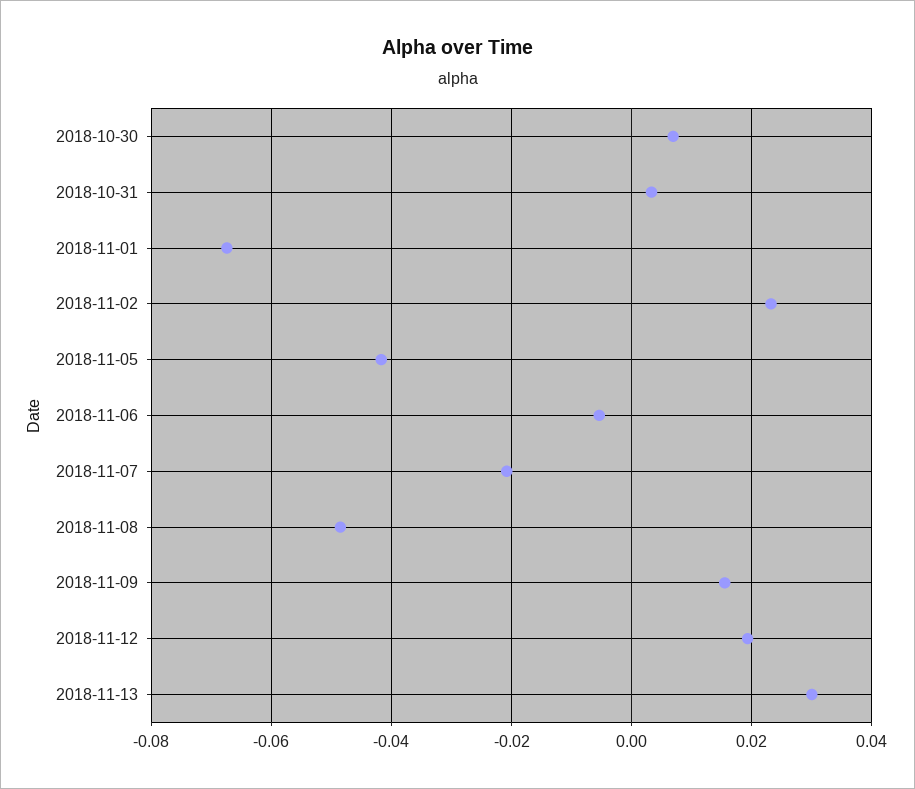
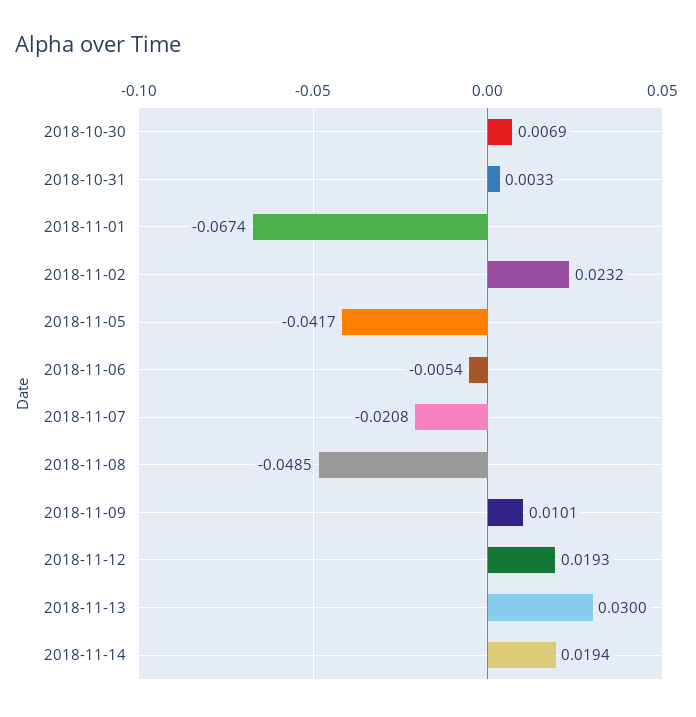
2018-11-09: 0.016 -> 0.0101
2018-11-14: none -> 0.0194

